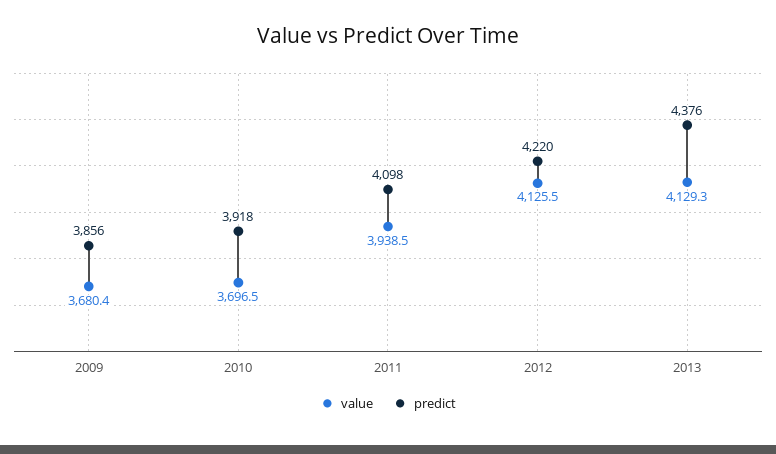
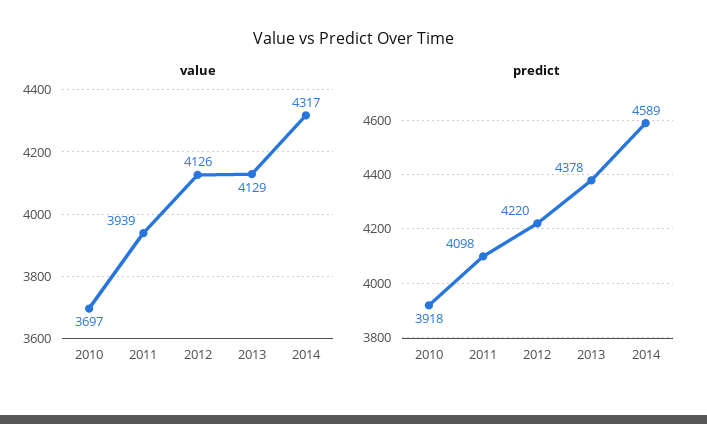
value, 2009: 3680.4 -> none
predict, 2009: 3856 -> none
predict, 2013: 4376 -> 4378
value, 2014: none -> 4317
predict, 2014: none -> 4589

